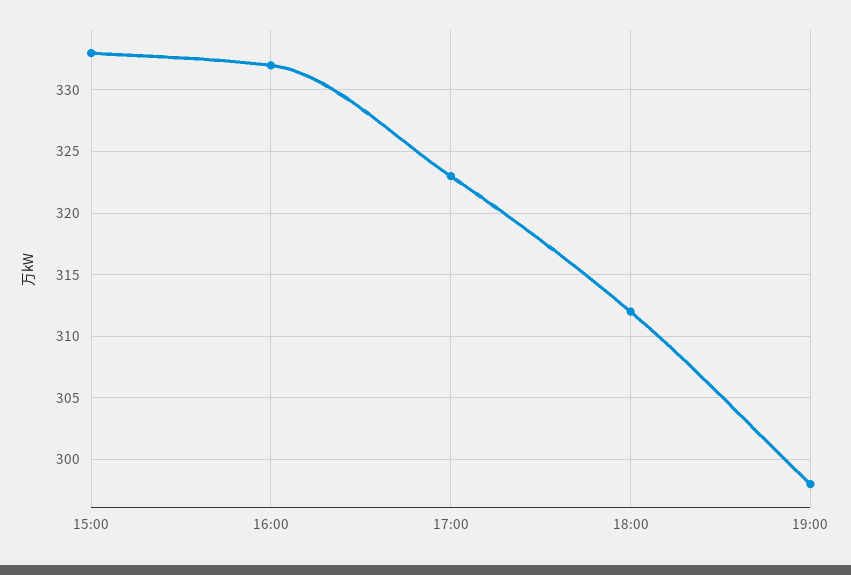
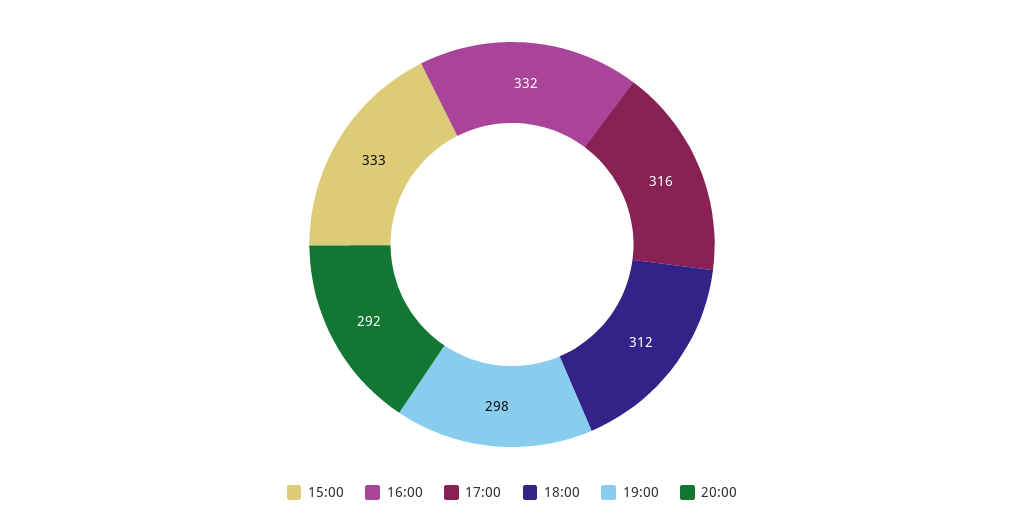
17:00: 323 -> 316
20:00: none -> 292

